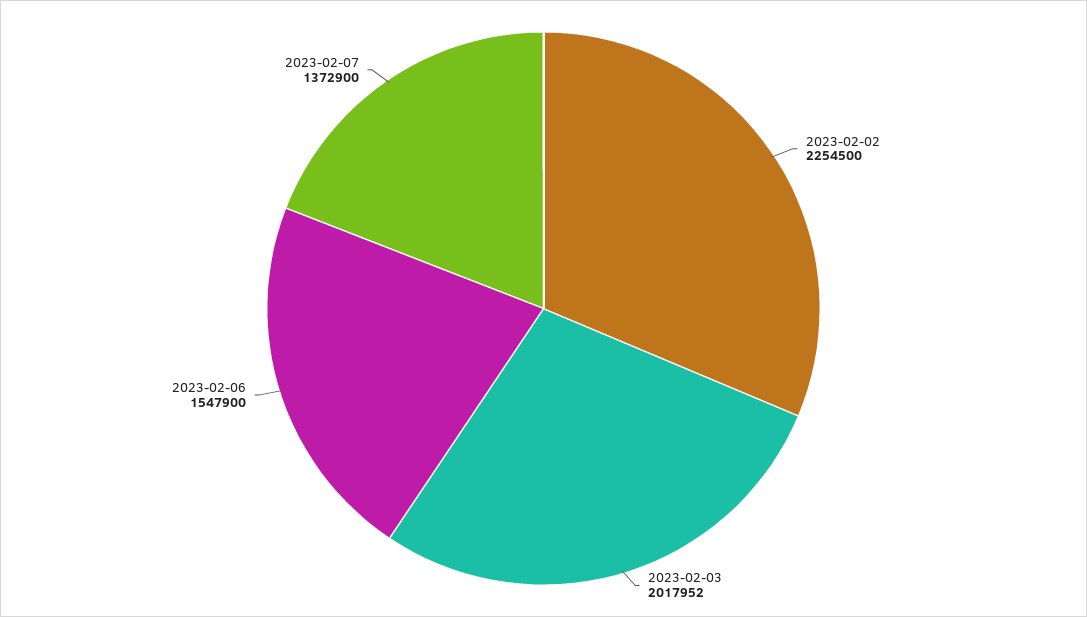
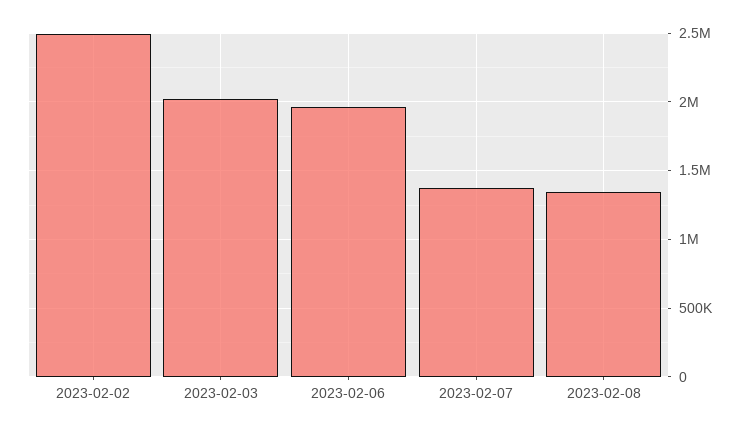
2023-02-02: 2254500 -> 2500000
2023-02-06: 1547900 -> 1950000
2023-02-08: none -> 1350000

